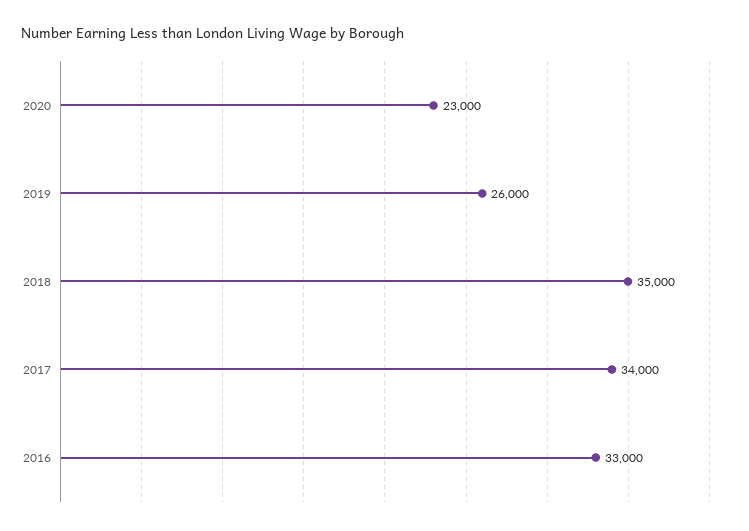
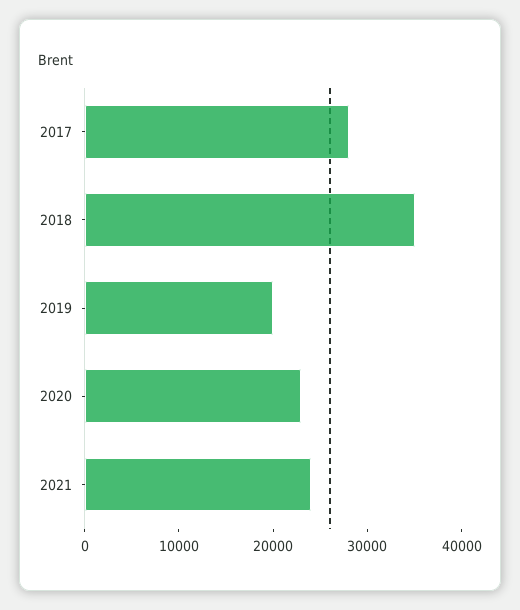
2019: 26000 -> 20000
2017: 34000 -> 28000
2016: 33000 -> none
2021: none -> 24000

